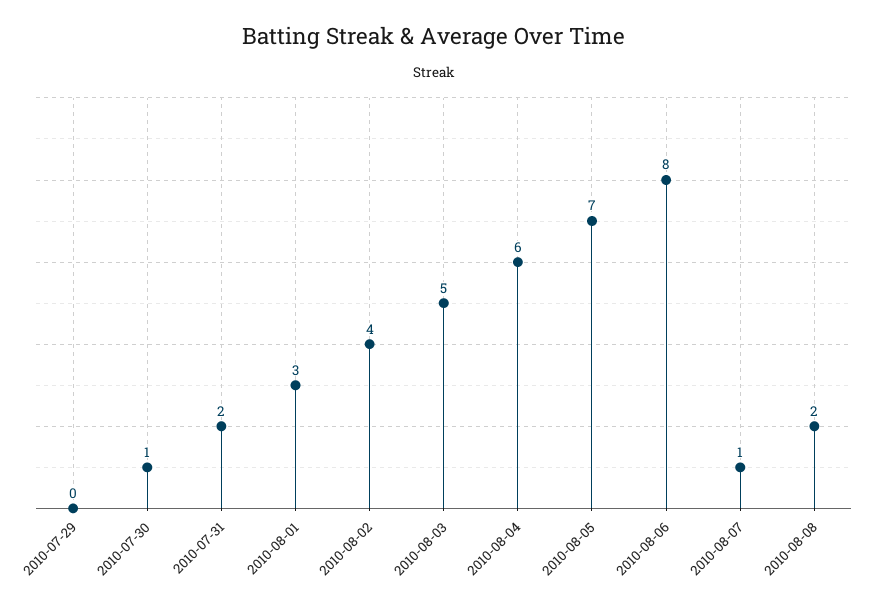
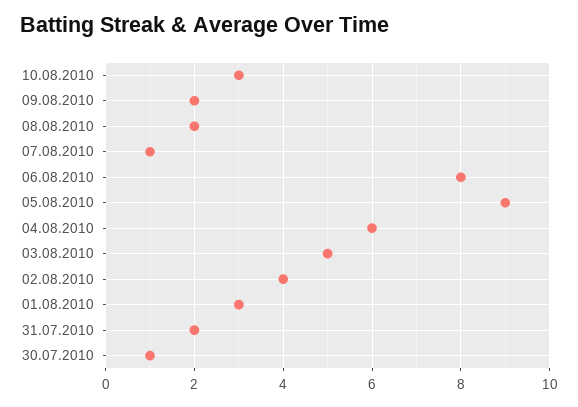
2010-07-29: 0 -> none
2010-08-05: 7 -> 9
10.08.2010: none -> 3
09.08.2010: none -> 2

